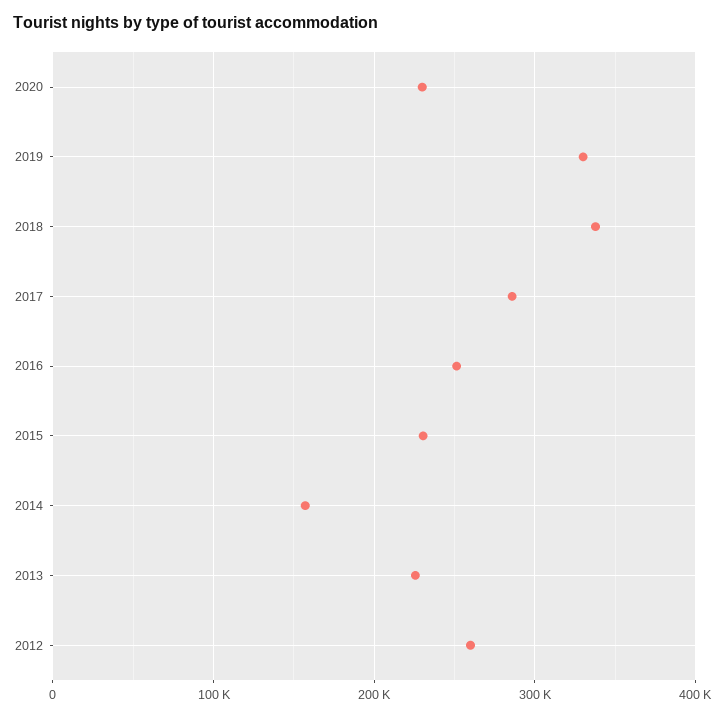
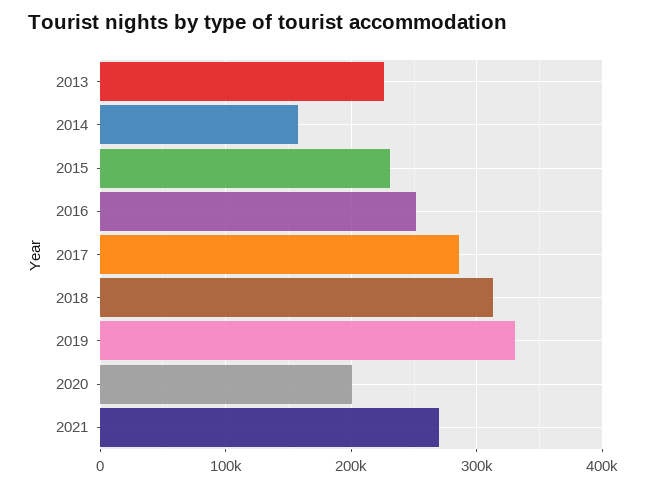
2020: 230000 -> 200000
2018: 340000 -> 310000
2012: 260000 -> none
2021: none -> 270000

